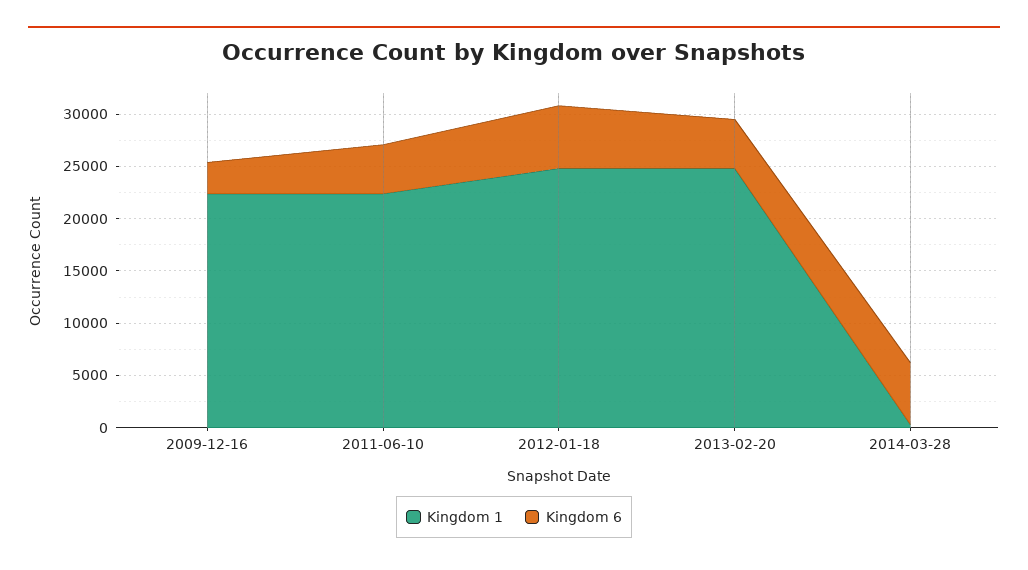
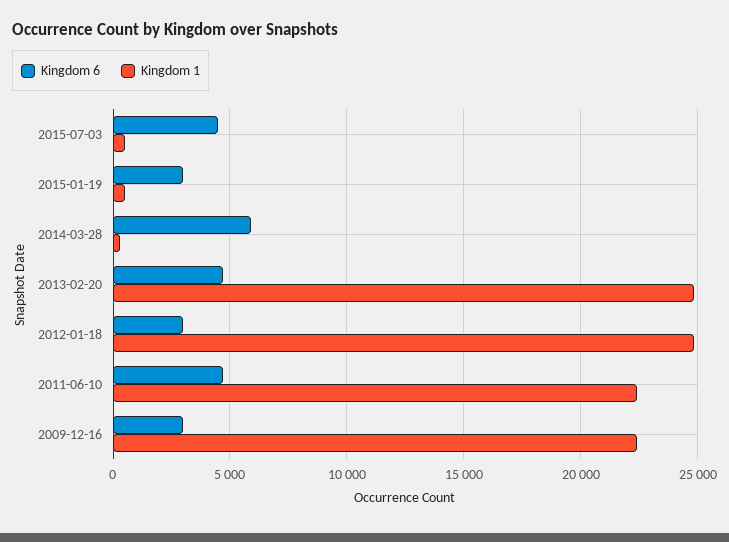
Kingdom 6, 2012-01-18: 6000 -> 3000
Kingdom 6, 2015-07-03: none -> 4500
Kingdom 1, 2015-07-03: none -> 500
Kingdom 6, 2015-01-19: none -> 3000
Kingdom 1, 2015-01-19: none -> 500

